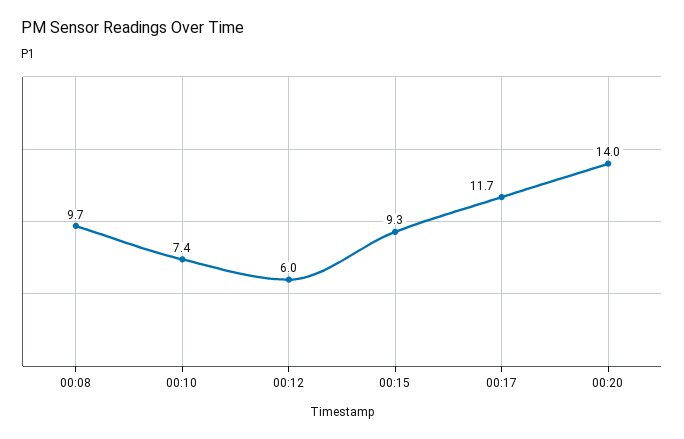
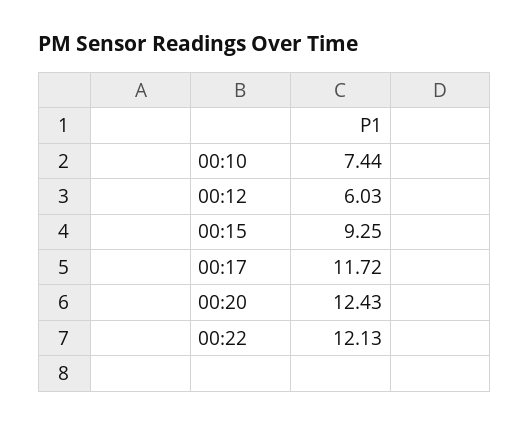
00:08: 9.7 -> none
00:20: 14 -> 12.43
00:22: none -> 12.13

